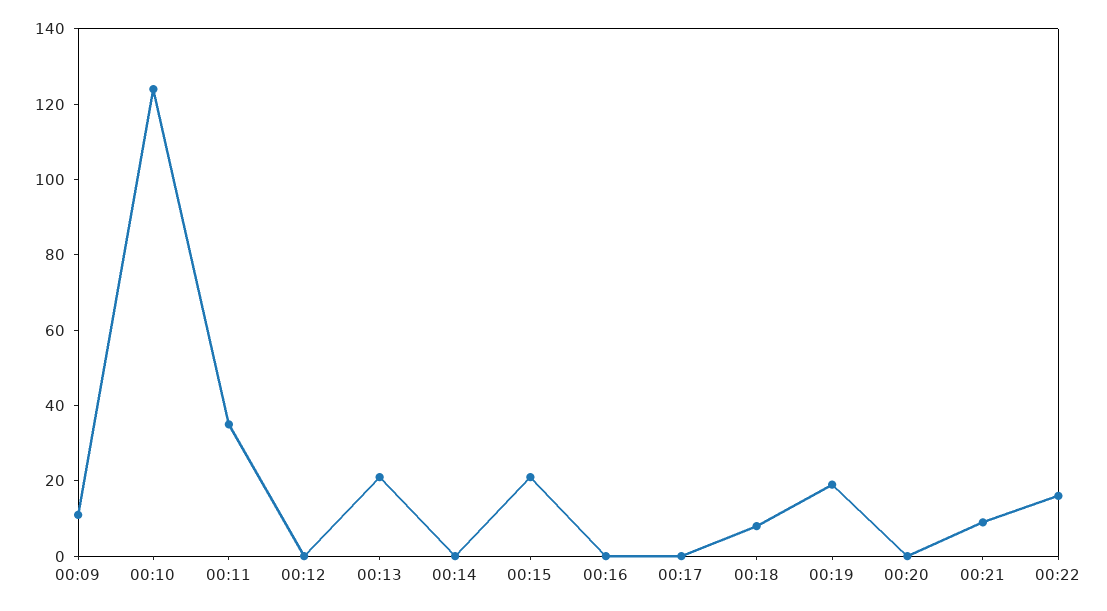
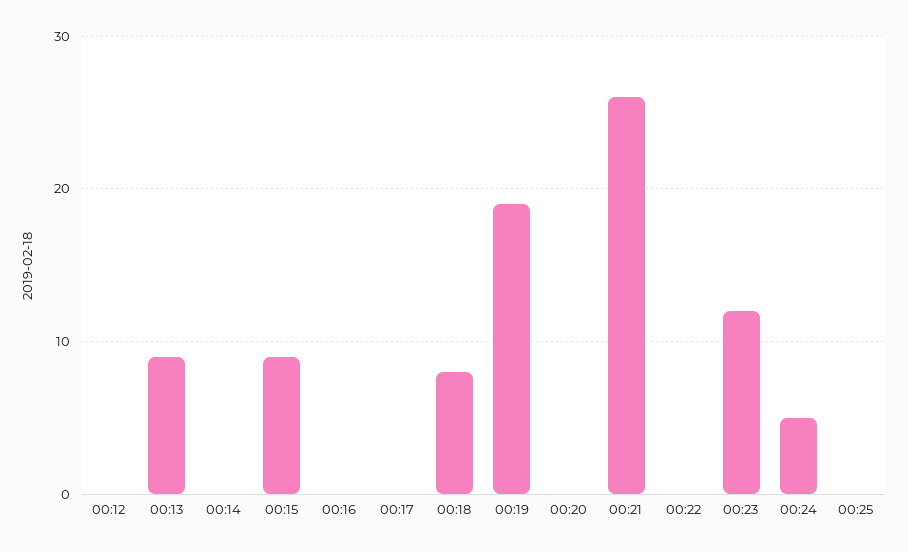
00:09: 10 -> none
00:10: 125 -> none
00:11: 35 -> none
00:13: 20 -> 9
00:15: 20 -> 9
00:21: 10 -> 26
00:22: 15 -> 0
00:23: none -> 12
00:24: none -> 5
00:25: none -> 0

